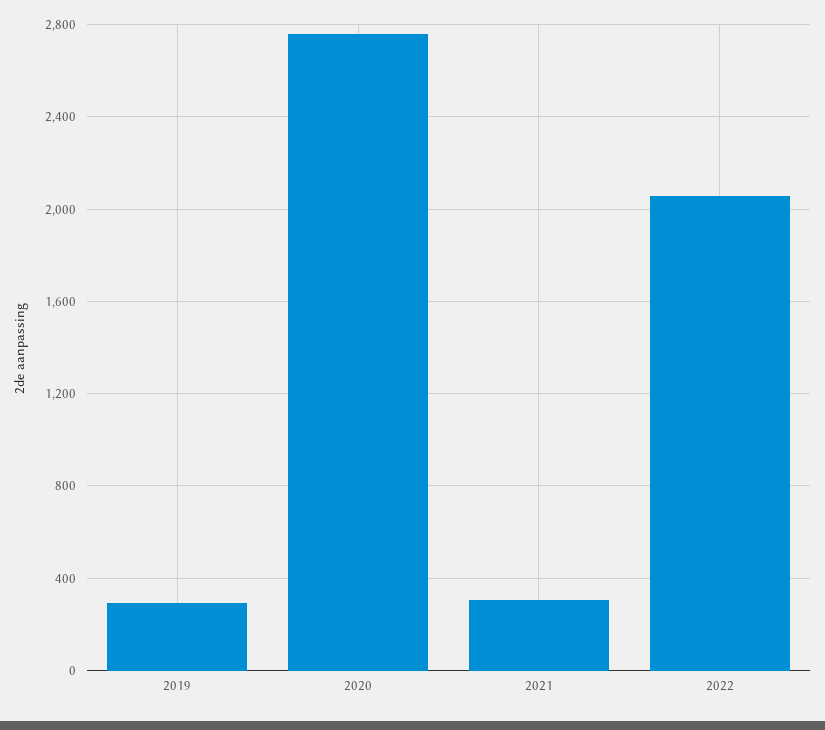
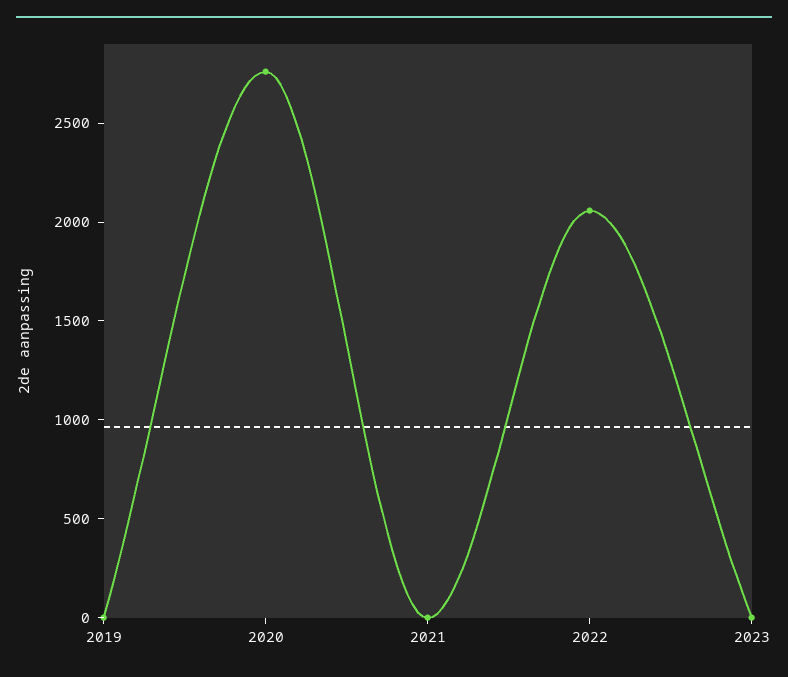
2019: 300 -> 0
2021: 300 -> 0
2023: none -> 0

